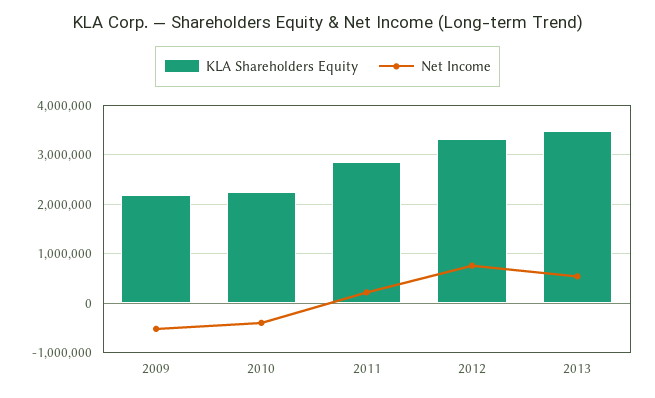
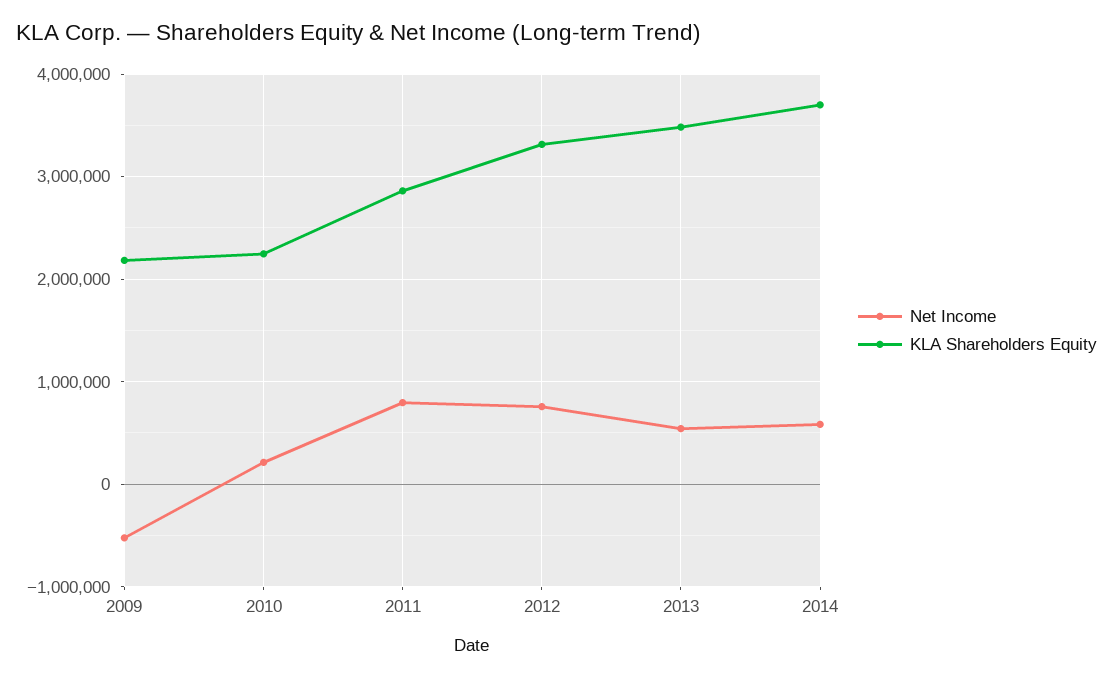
Net Income, 2010: -400000 -> 200000
Net Income, 2011: 200000 -> 800000
Net Income, 2014: none -> 600000
KLA Shareholders Equity, 2014: none -> 3700000

